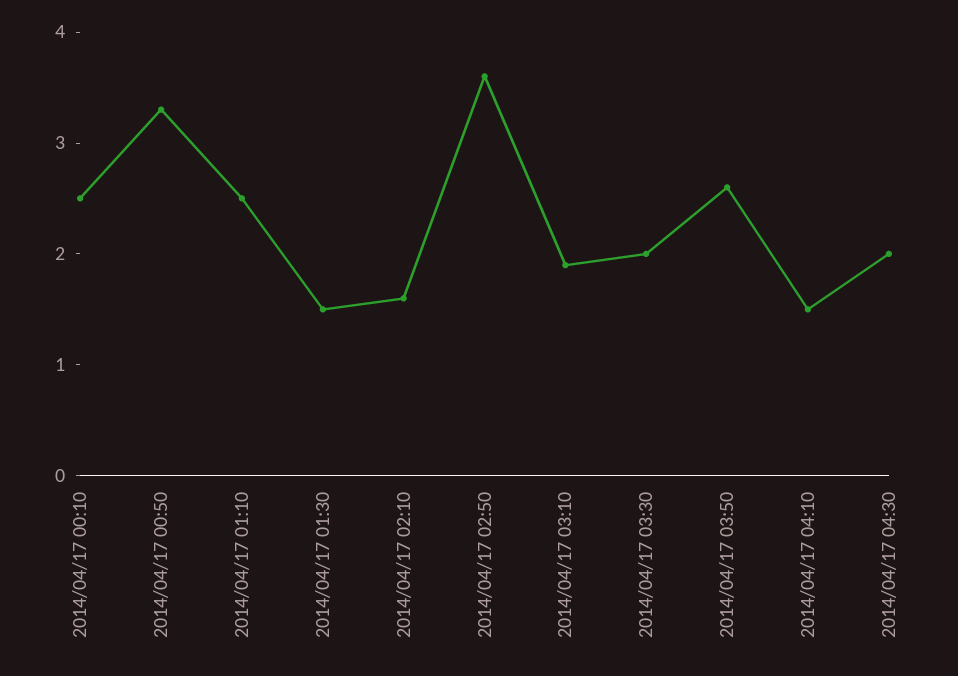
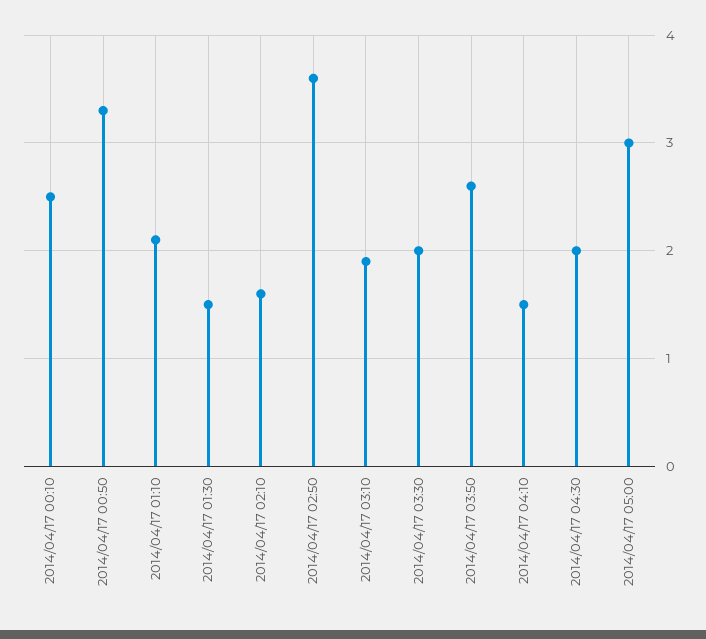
2014/04/17 01:10: 2.5 -> 2.1
2014/04/17 05:00: none -> 3

